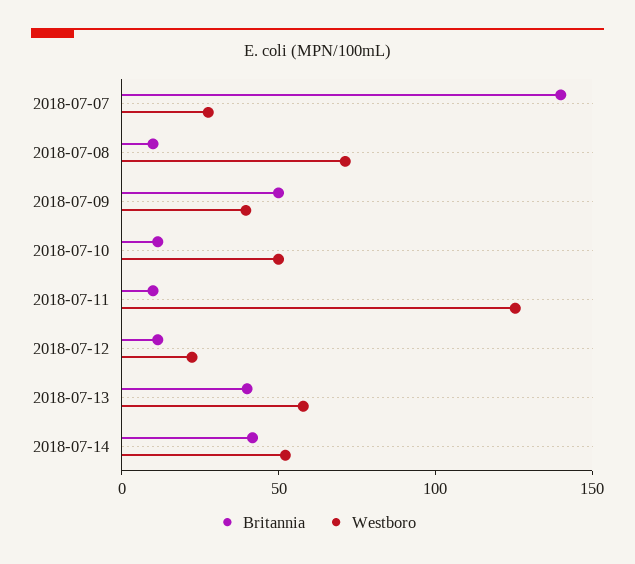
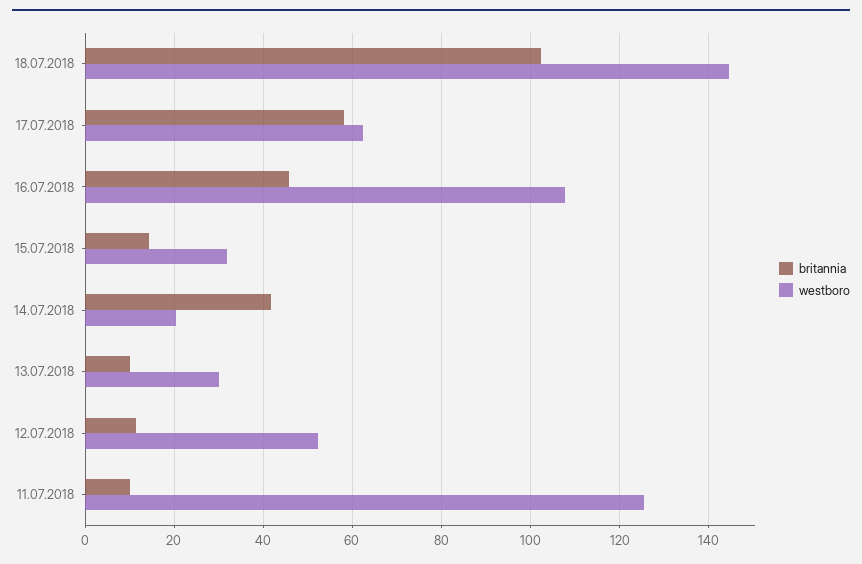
Britannia, 2018-07-07: 140 -> none
Westboro, 2018-07-07: 30 -> none
Britannia, 2018-07-08: 10 -> none
Westboro, 2018-07-08: 70 -> none
Britannia, 2018-07-09: 50 -> none
Westboro, 2018-07-09: 40 -> none
Britannia, 2018-07-10: 10 -> none
Westboro, 2018-07-10: 50 -> none
Westboro, 2018-07-12: 20 -> 52
Britannia, 2018-07-13: 40 -> 10
Westboro, 2018-07-13: 60 -> 30
Westboro, 2018-07-14: 50 -> 20
Britannia, 18.07.2018: none -> 102
Westboro, 18.07.2018: none -> 144
Britannia, 17.07.2018: none -> 58
Westboro, 17.07.2018: none -> 62
Britannia, 16.07.2018: none -> 46
Westboro, 16.07.2018: none -> 108
Britannia, 15.07.2018: none -> 14
Westboro, 15.07.2018: none -> 32

